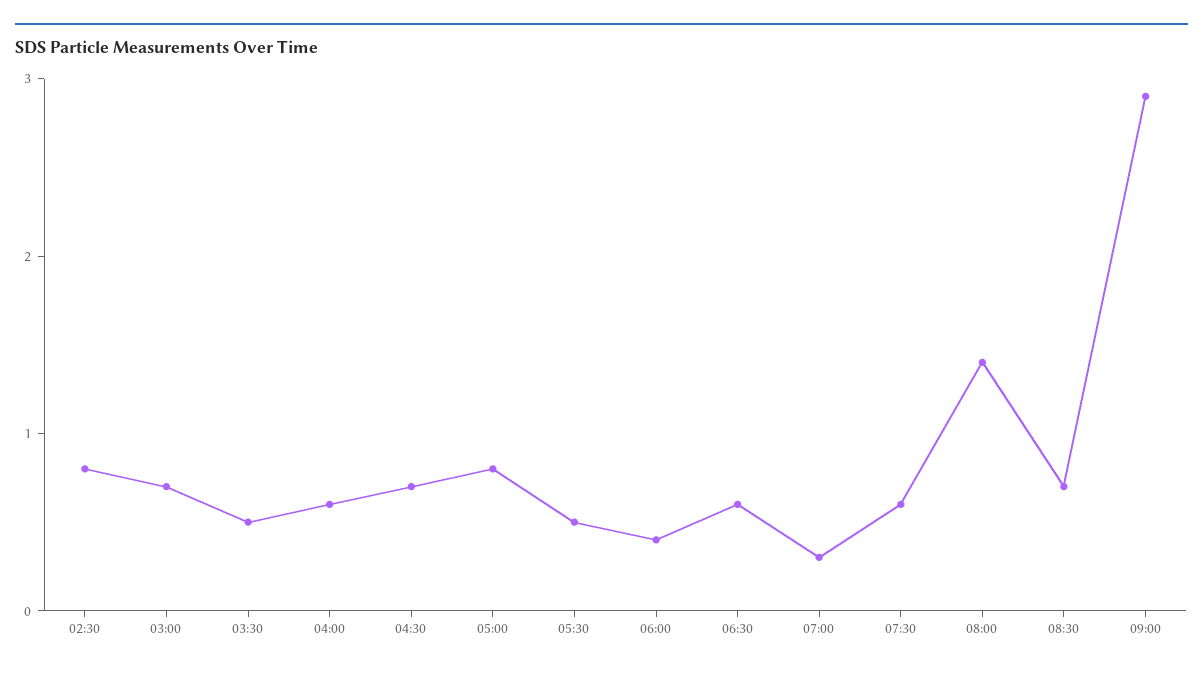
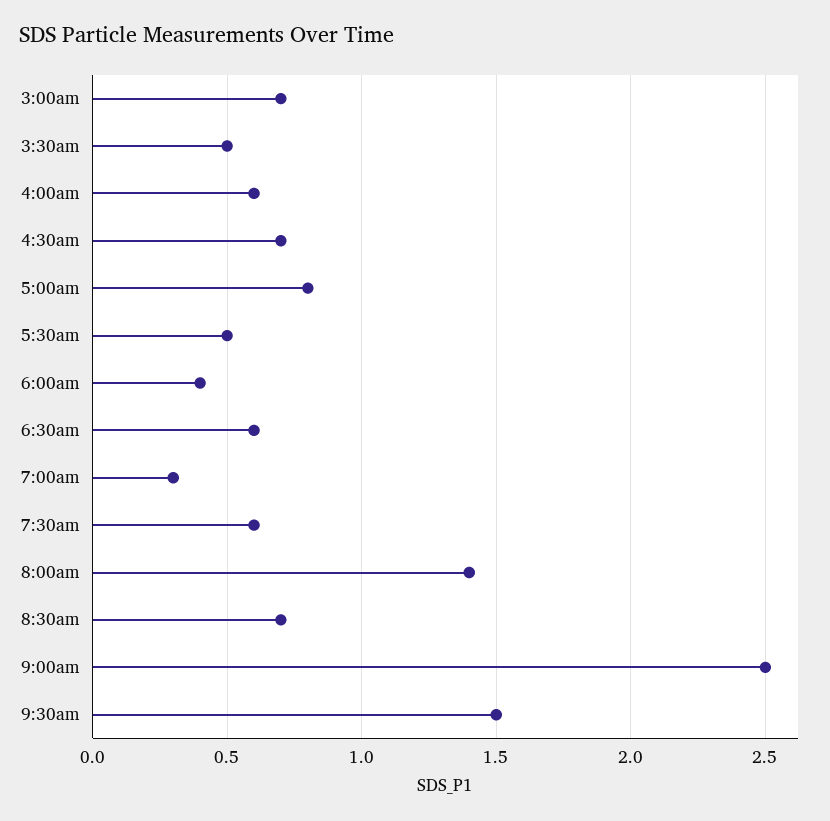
02:30: 0.8 -> none
09:00: 2.9 -> 2.5
9:30am: none -> 1.5

